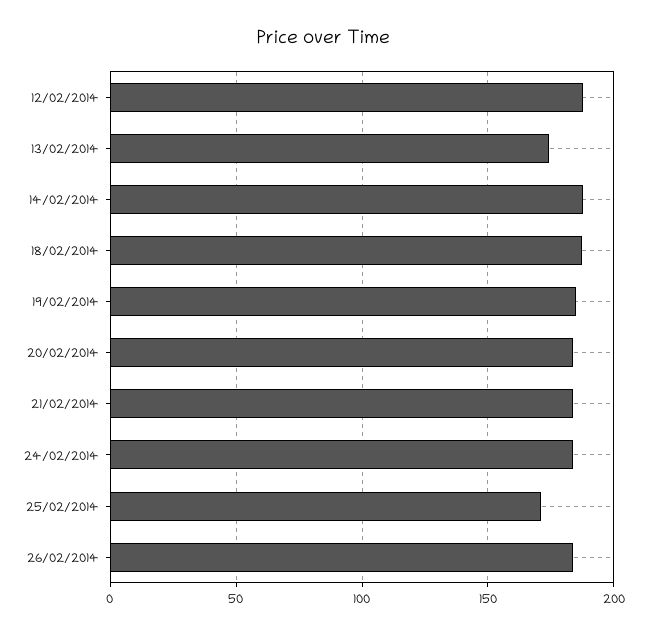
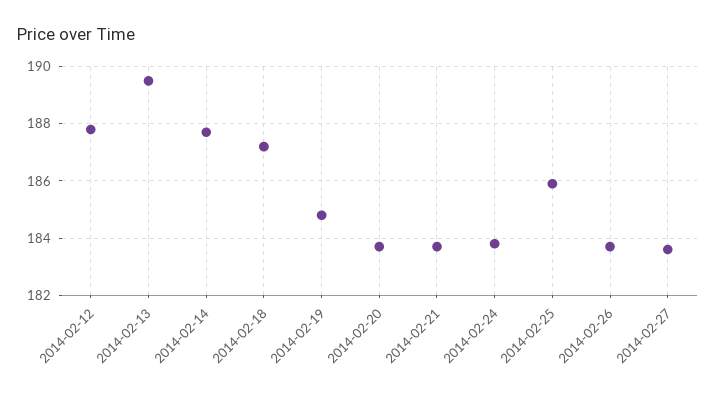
13/02/2014: 175 -> 189.5
25/02/2014: 170 -> 186
2014-02-27: none -> 183.5

